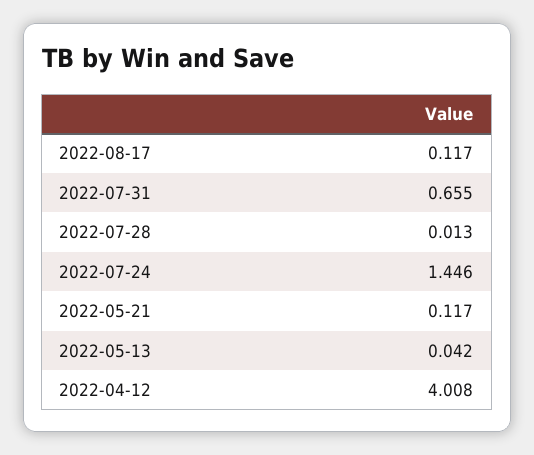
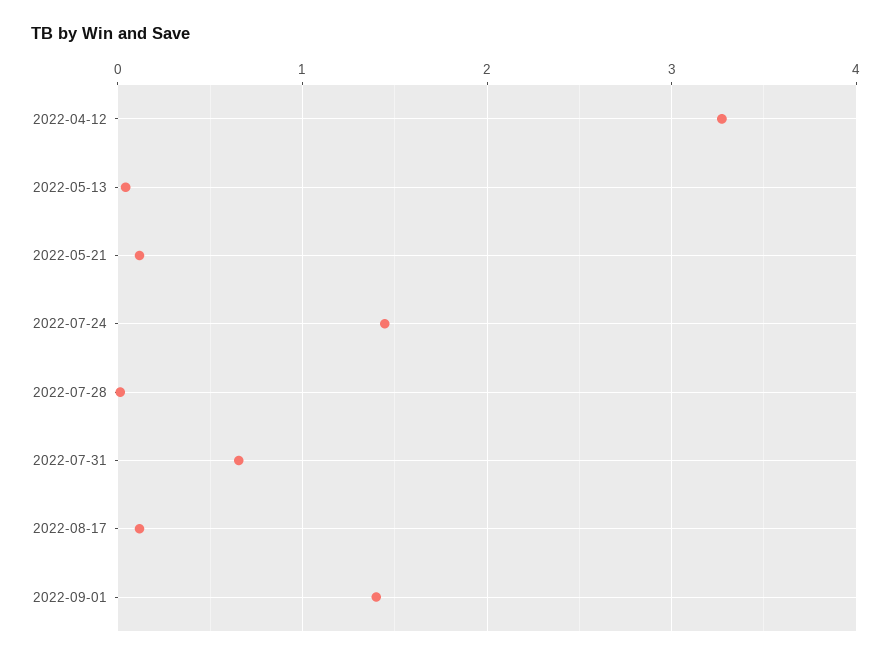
2022-04-12: 4.008 -> 3.3
2022-09-01: none -> 1.4

